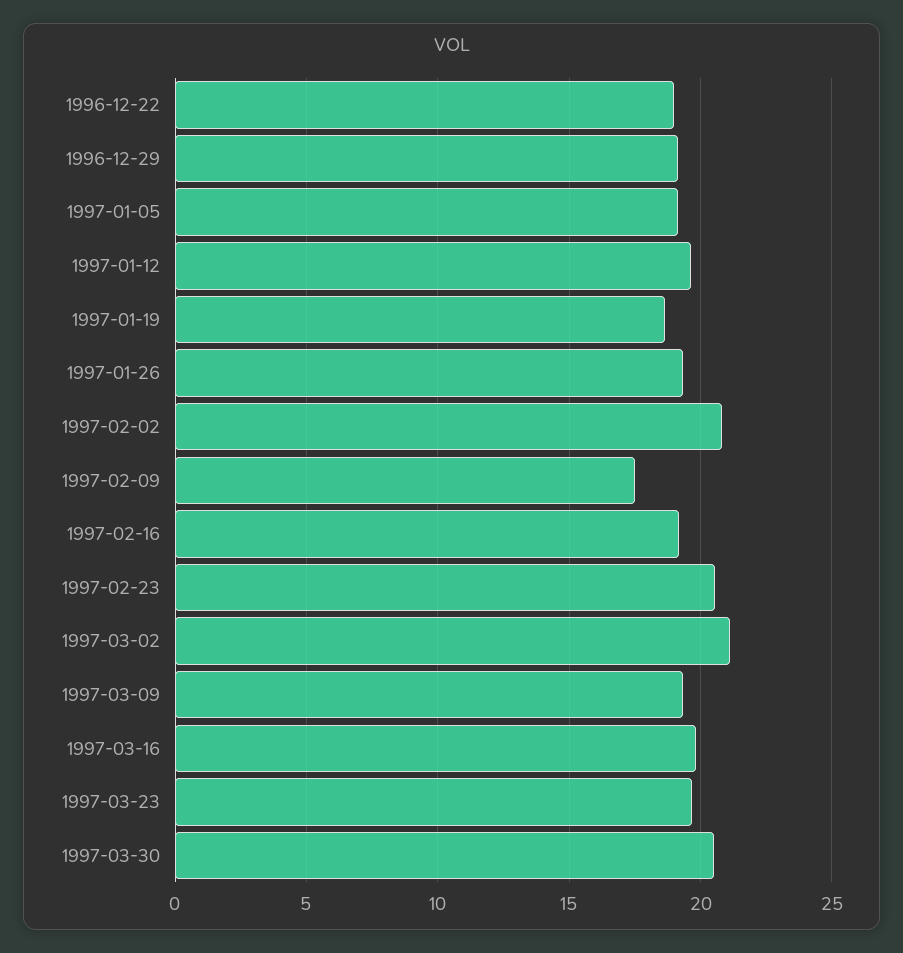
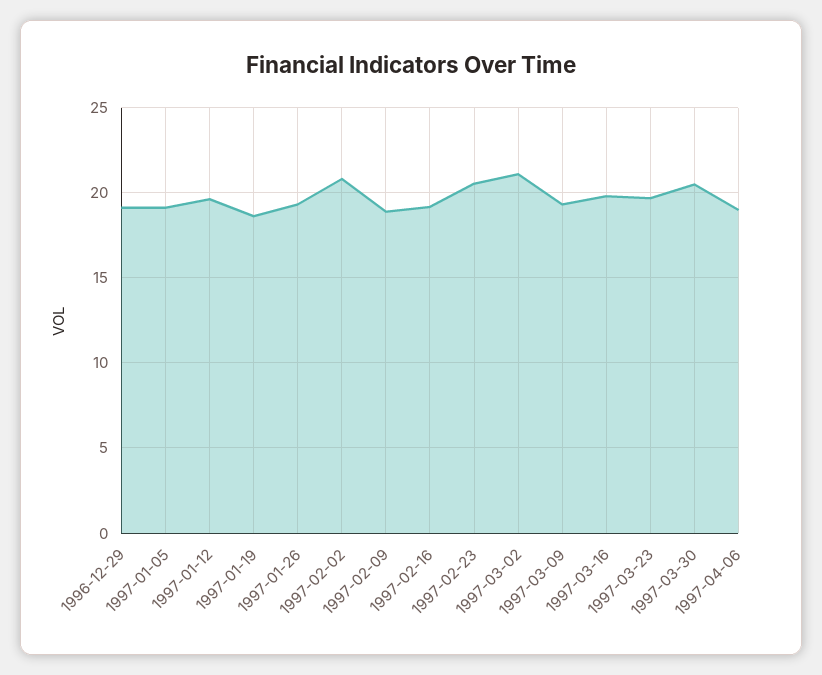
1996-12-22: 19 -> none
1997-02-09: 17.5 -> 19
1997-04-06: none -> 19

